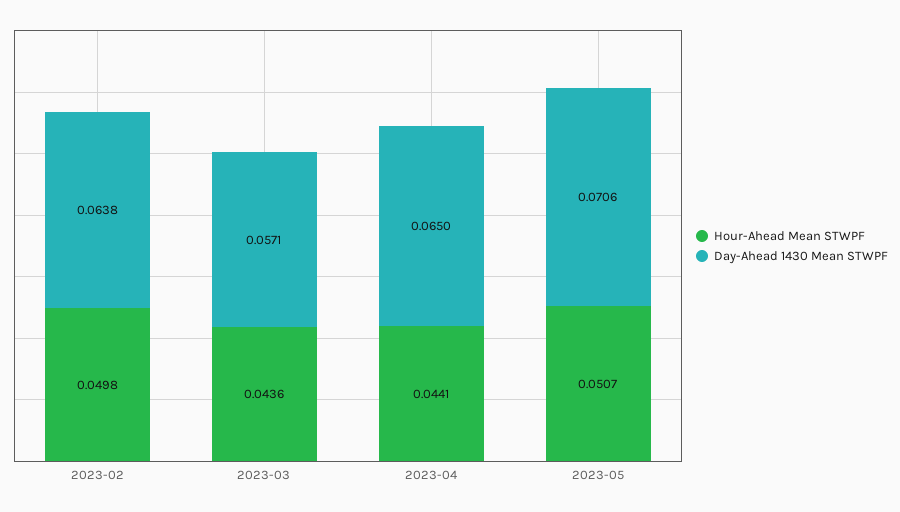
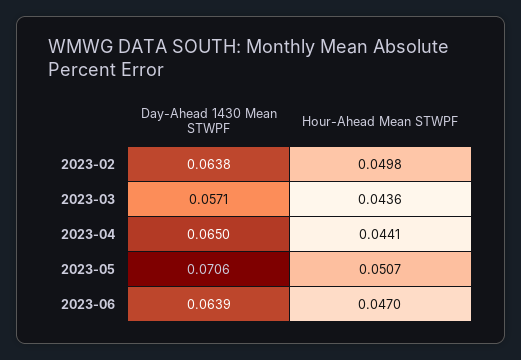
Day-Ahead 1430 Mean STWPF, 2023-06: none -> 0.0639
Hour-Ahead Mean STWPF, 2023-06: none -> 0.047

